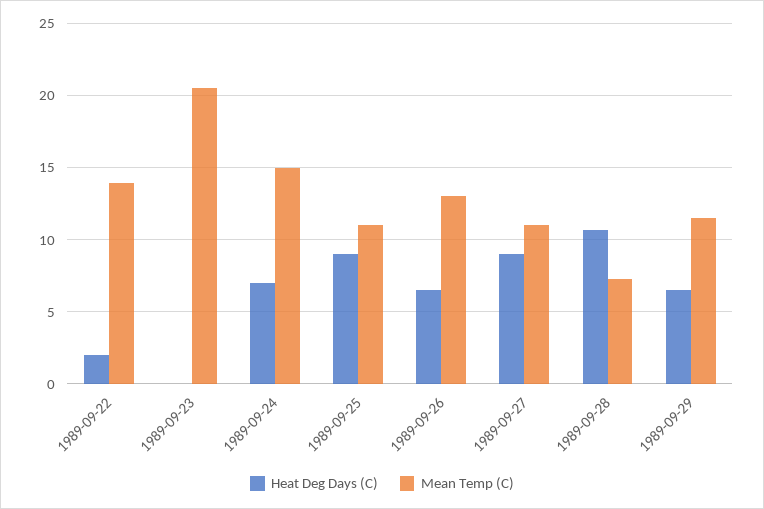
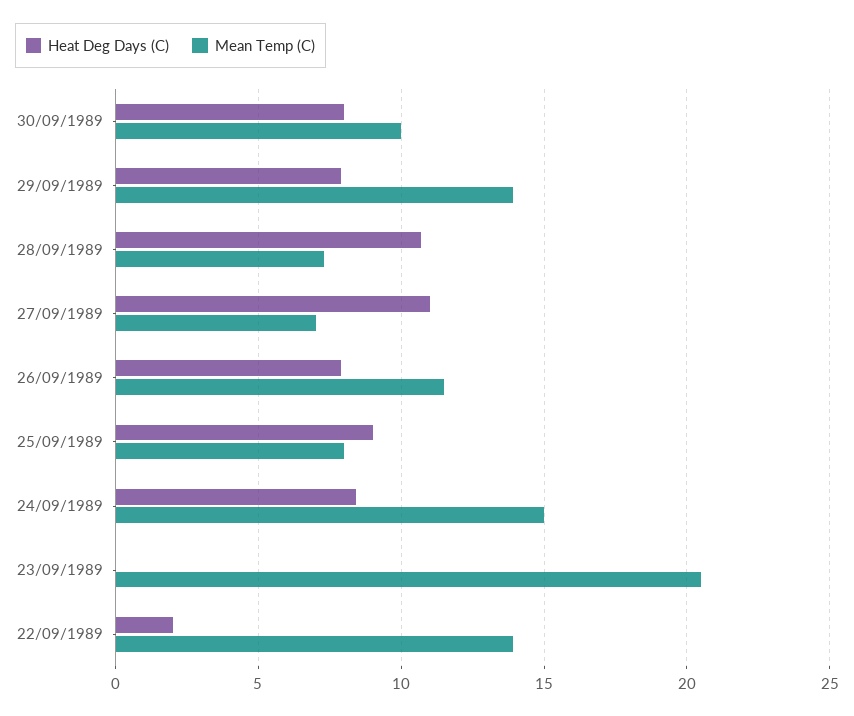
Heat Deg Days (C), 1989-09-24: 7 -> 8.5
Mean Temp (C), 1989-09-25: 11 -> 8
Heat Deg Days (C), 1989-09-26: 6.5 -> 8
Mean Temp (C), 1989-09-26: 13 -> 11.5
Heat Deg Days (C), 1989-09-27: 9 -> 11
Mean Temp (C), 1989-09-27: 11 -> 7
Heat Deg Days (C), 1989-09-29: 6.5 -> 8
Mean Temp (C), 1989-09-29: 11.5 -> 14
Heat Deg Days (C), 30/09/1989: none -> 8
Mean Temp (C), 30/09/1989: none -> 10

